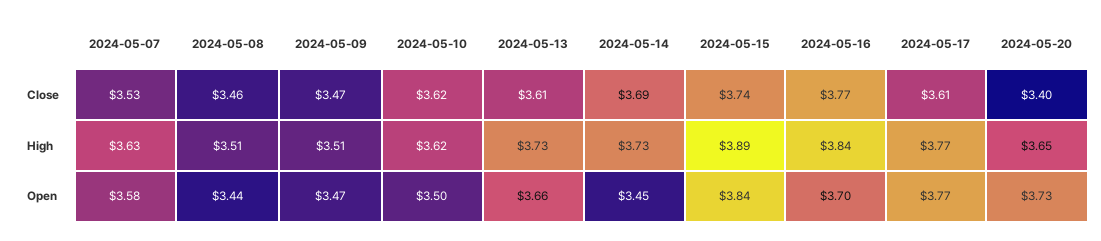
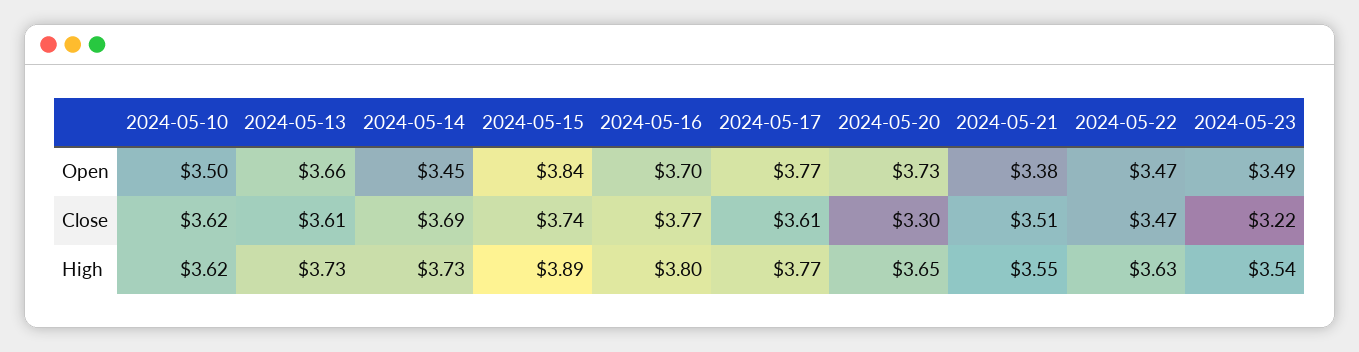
2024-05-07, Close: 3.53 -> none
2024-05-08, Close: 3.46 -> none
2024-05-09, Close: 3.47 -> none
2024-05-20, Close: 3.4 -> 3.3
2024-05-07, High: 3.63 -> none
2024-05-08, High: 3.51 -> none
2024-05-09, High: 3.51 -> none
2024-05-16, High: 3.84 -> 3.8
2024-05-07, Open: 3.58 -> none
2024-05-08, Open: 3.44 -> none
2024-05-09, Open: 3.47 -> none
2024-05-21, Open: none -> 3.38
2024-05-22, Open: none -> 3.47
2024-05-23, Open: none -> 3.49
2024-05-21, Close: none -> 3.51
2024-05-22, Close: none -> 3.47
2024-05-23, Close: none -> 3.22
2024-05-21, High: none -> 3.55
2024-05-22, High: none -> 3.63
2024-05-23, High: none -> 3.54

